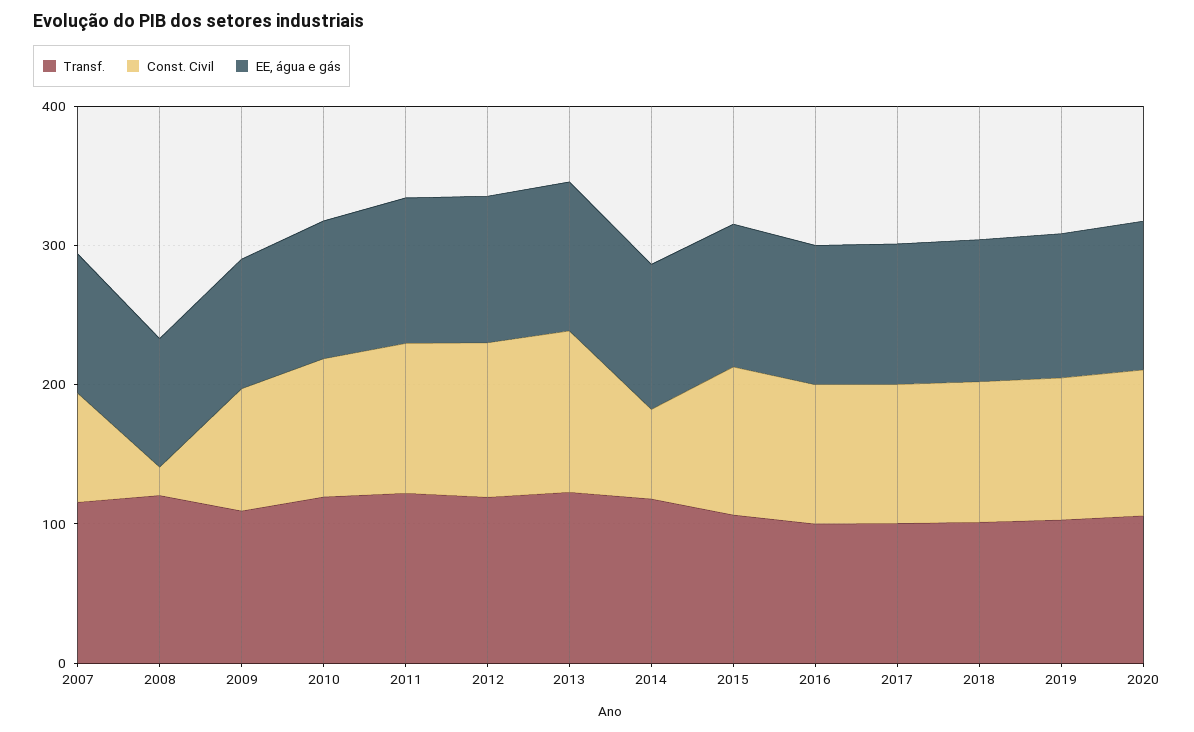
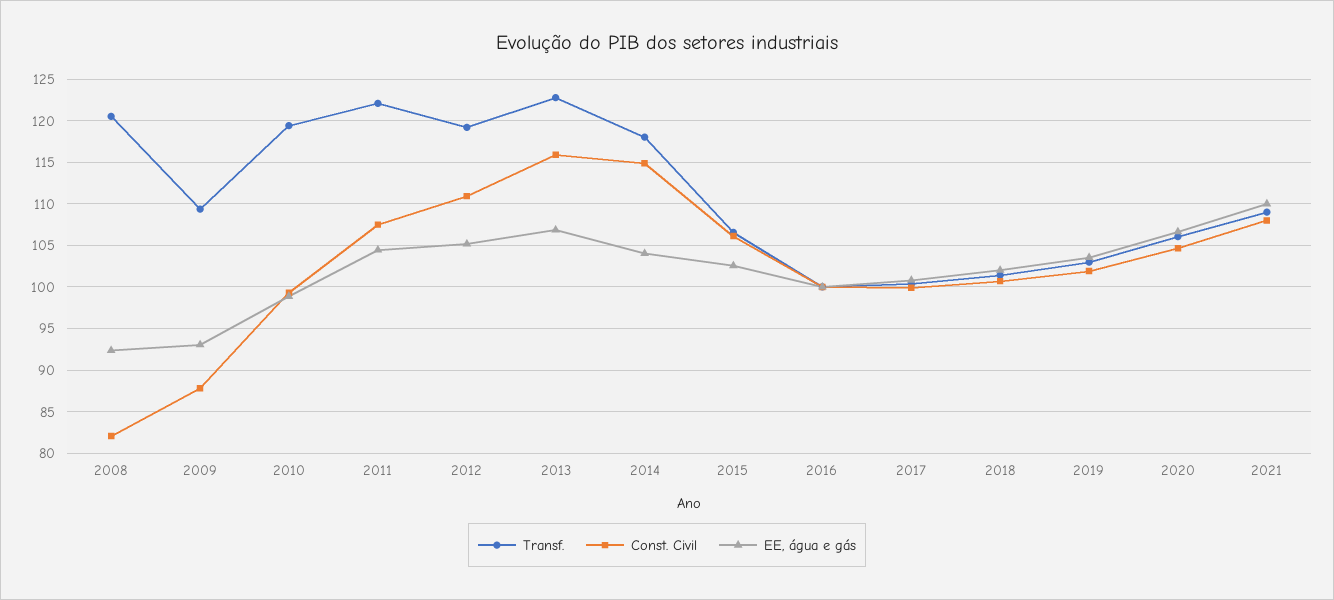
Transf., 2007: 120 -> none
Const. Civil, 2007: 80 -> none
EE, água e gás, 2007: 100 -> none
Const. Civil, 2008: 20 -> 82
Const. Civil, 2014: 60 -> 115
Transf., 2021: none -> 109
Const. Civil, 2021: none -> 108
EE, água e gás, 2021: none -> 110

